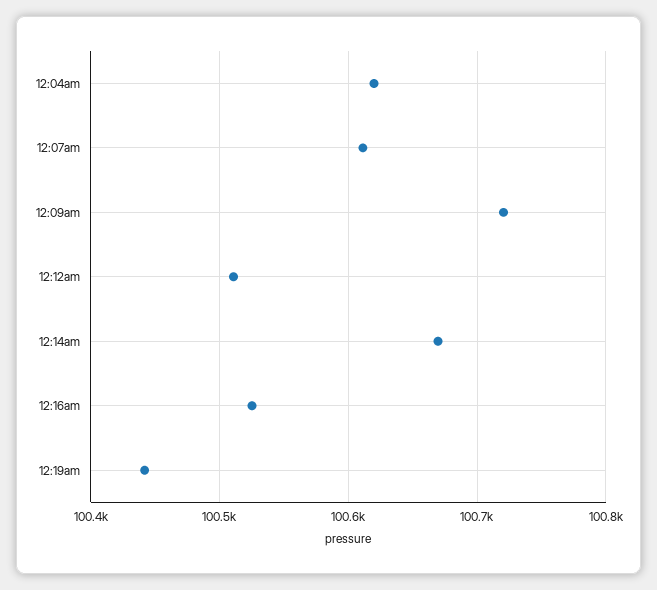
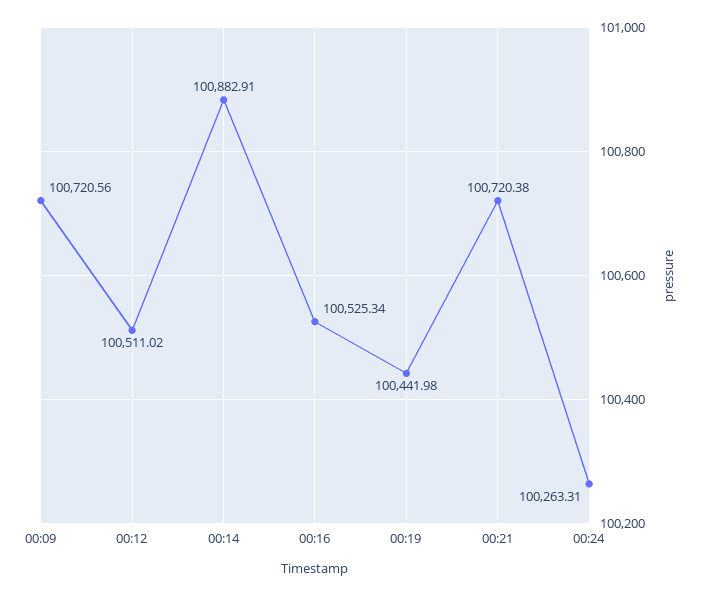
12:04am: 100620 -> none
12:07am: 100610 -> none
12:14am: 100670 -> 100882.91
00:21: none -> 100720.38
00:24: none -> 100263.31

